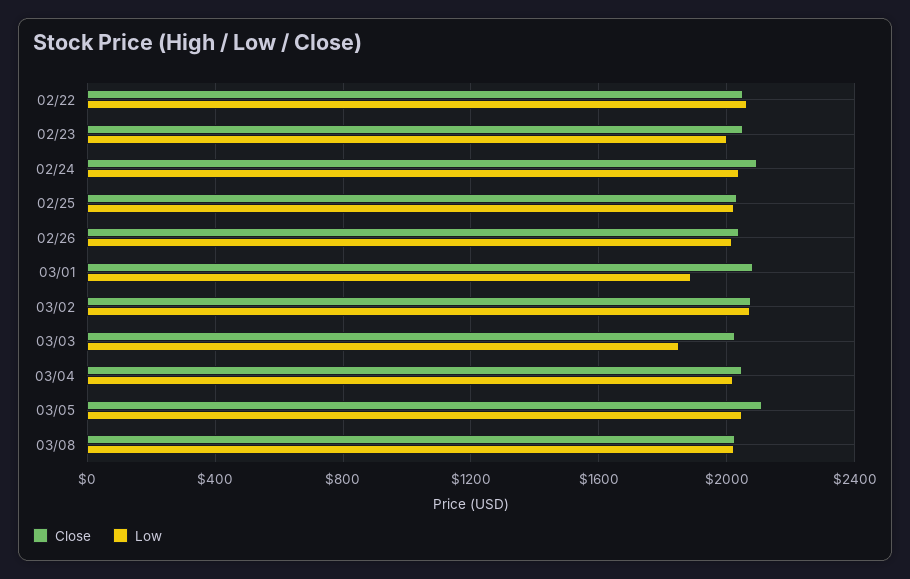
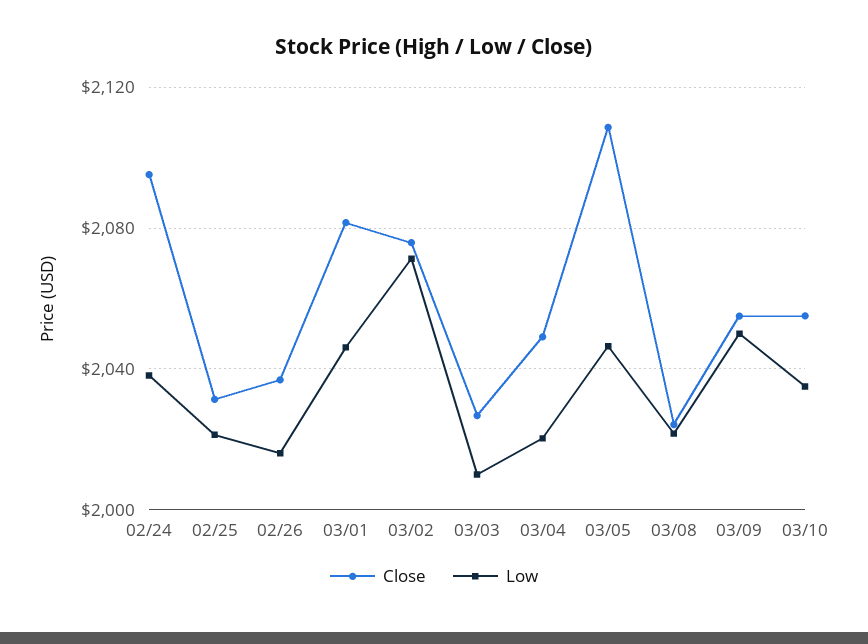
Close, 02/22: 2050 -> none
Low, 02/22: 2050 -> none
Close, 02/23: 2050 -> none
Low, 02/23: 2000 -> none
Low, 03/01: 1900 -> 2045
Low, 03/03: 1850 -> 2010
Close, 03/09: none -> 2055
Low, 03/09: none -> 2050
Close, 03/10: none -> 2055
Low, 03/10: none -> 2035

